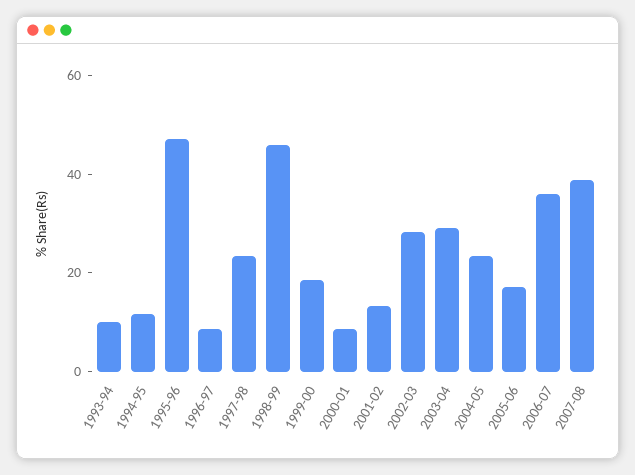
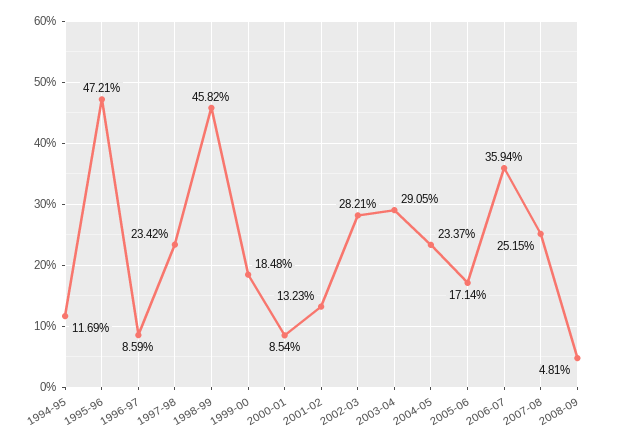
1993-94: 10 -> none
2007-08: 40 -> 25.15
2008-09: none -> 4.81

